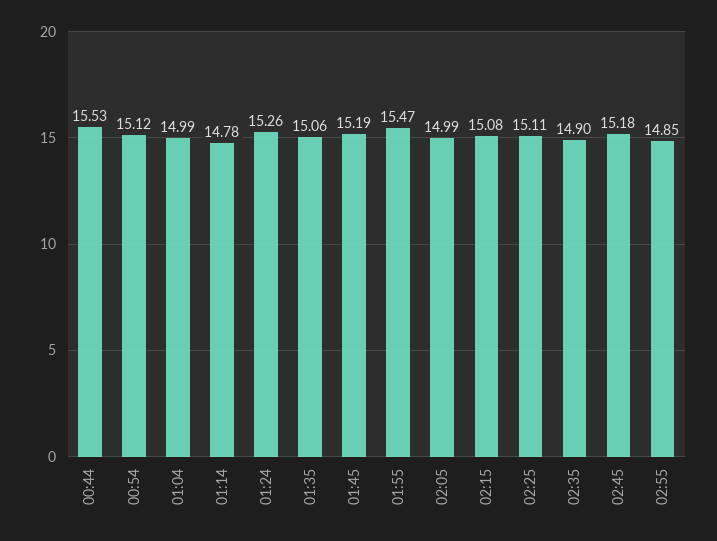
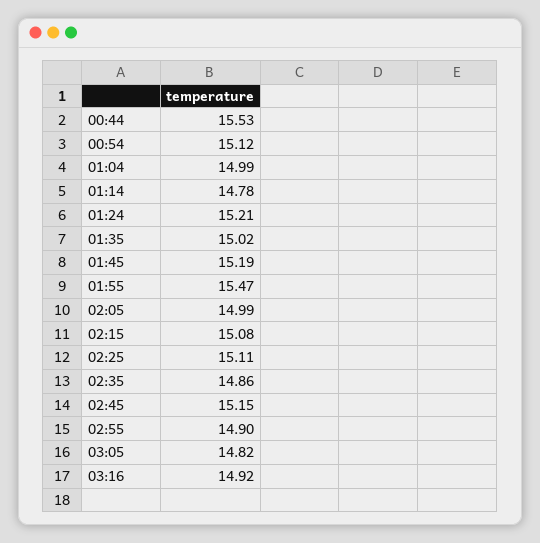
01:24: 15.26 -> 15.21
01:35: 15.06 -> 15.02
02:35: 14.9 -> 14.86
02:45: 15.18 -> 15.15
02:55: 14.85 -> 14.9
03:05: none -> 14.82
03:16: none -> 14.92

